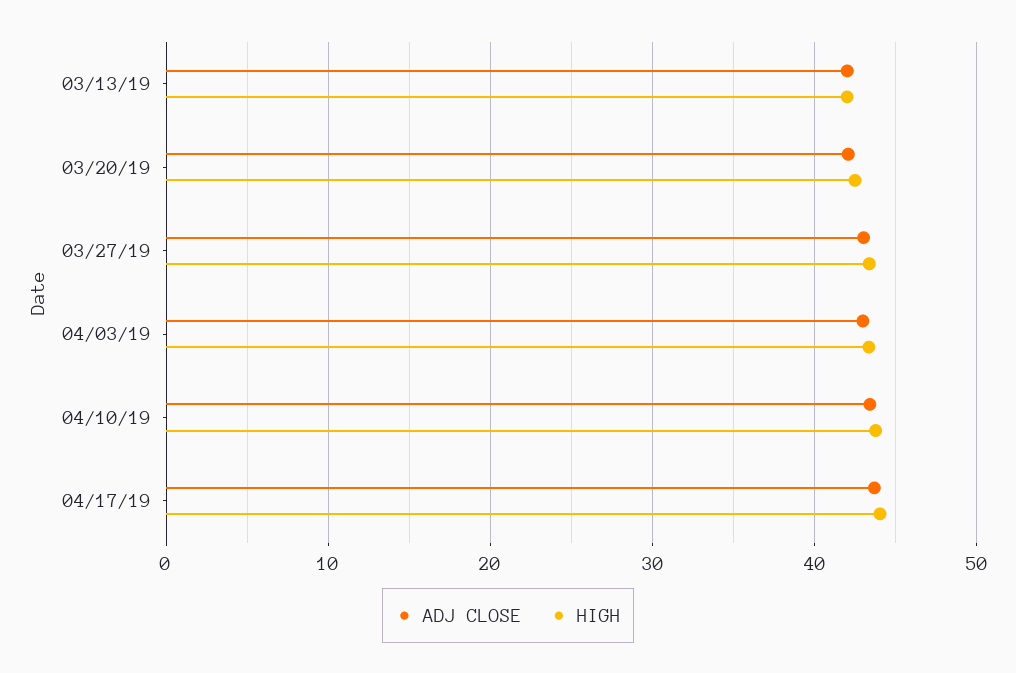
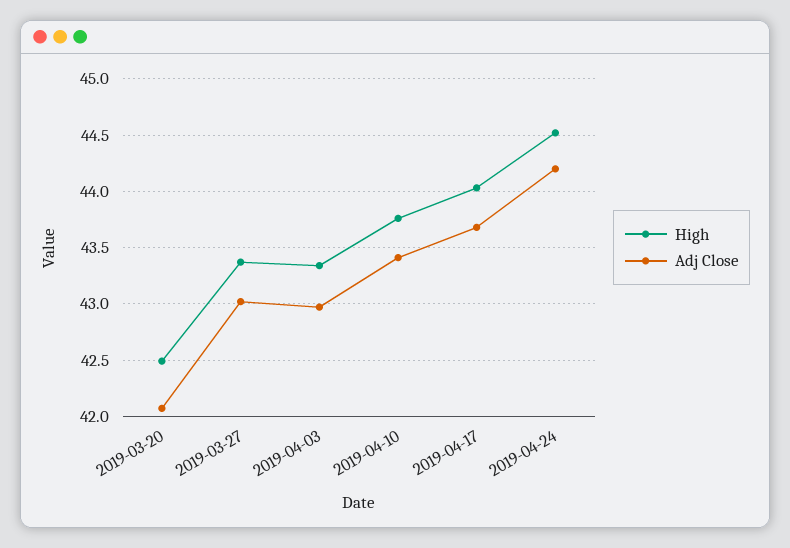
ADJ CLOSE, 03/13/19: 42 -> none
HIGH, 03/13/19: 42 -> none
HIGH, 2019-04-24: none -> 44.5
ADJ CLOSE, 2019-04-24: none -> 44.2

